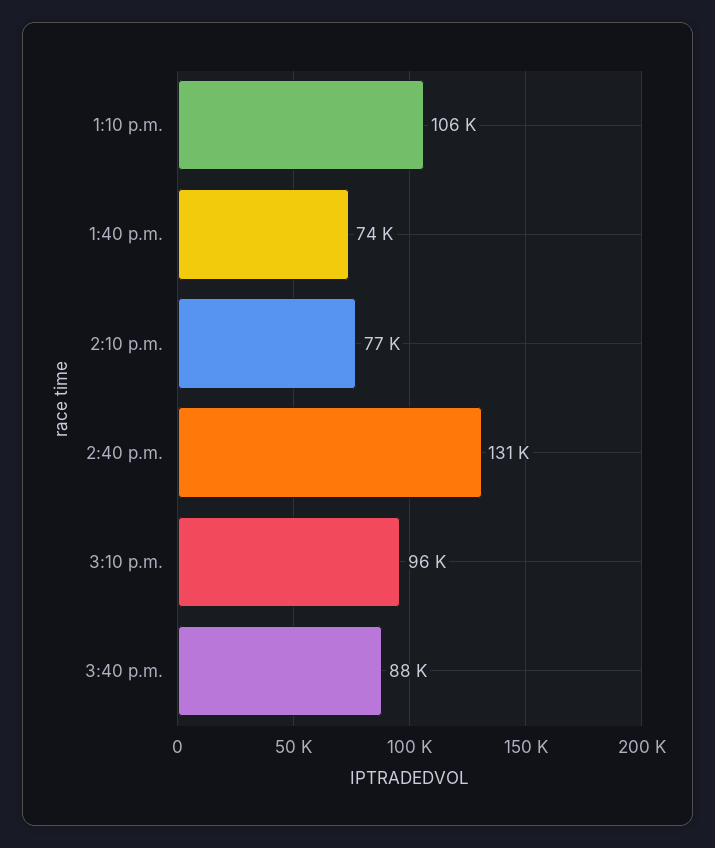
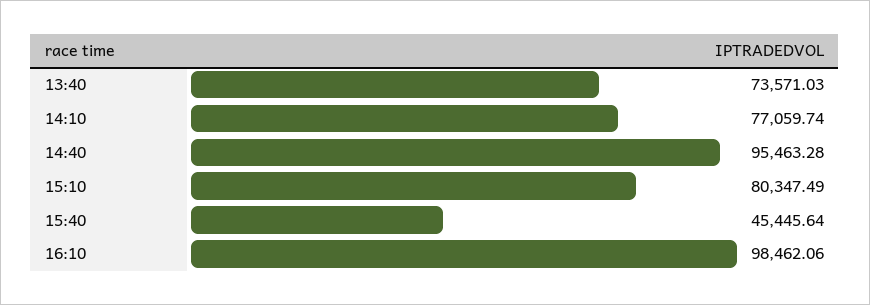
1:10 p.m.: 106000 -> none
2:40 p.m.: 131000 -> 95463.28
3:10 p.m.: 96000 -> 80347.49
3:40 p.m.: 88000 -> 45445.64
16:10: none -> 98462.06

